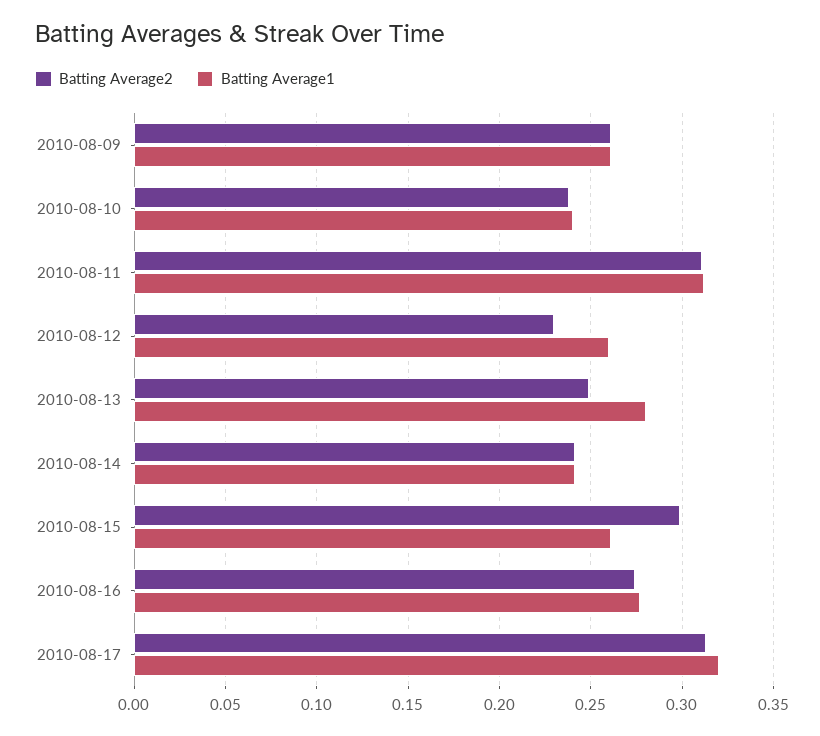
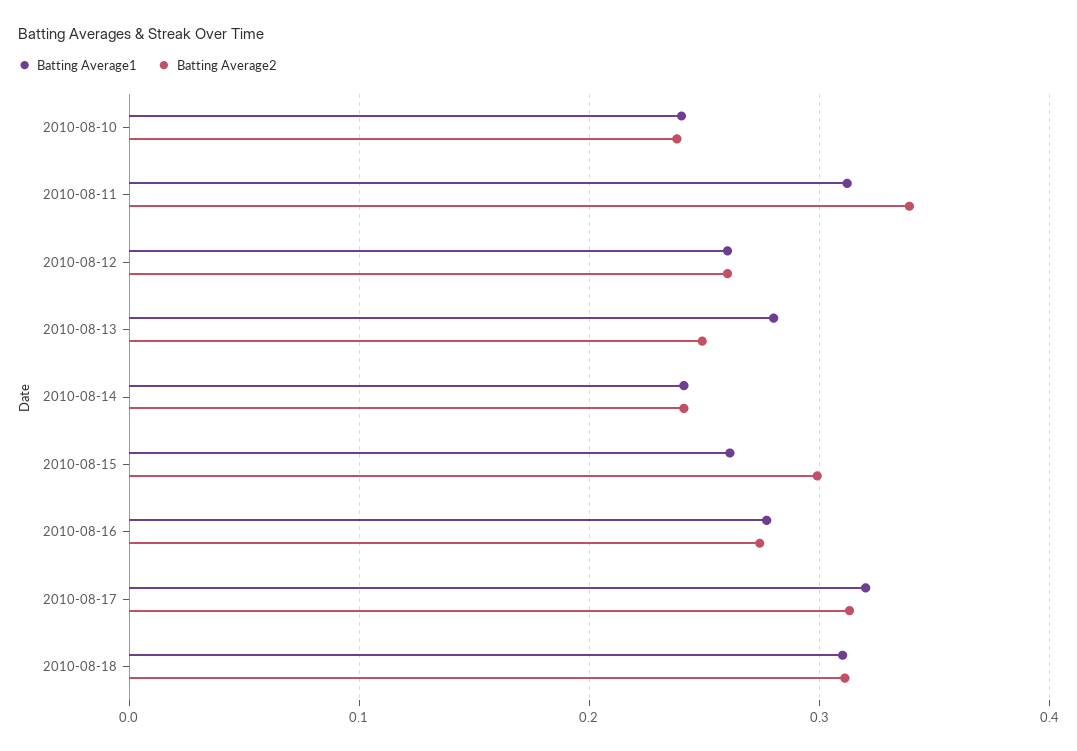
Batting Average2, 2010-08-09: 0.26 -> none
Batting Average1, 2010-08-09: 0.26 -> none
Batting Average2, 2010-08-11: 0.31 -> 0.34
Batting Average2, 2010-08-12: 0.23 -> 0.26
Batting Average1, 2010-08-18: none -> 0.31
Batting Average2, 2010-08-18: none -> 0.31

